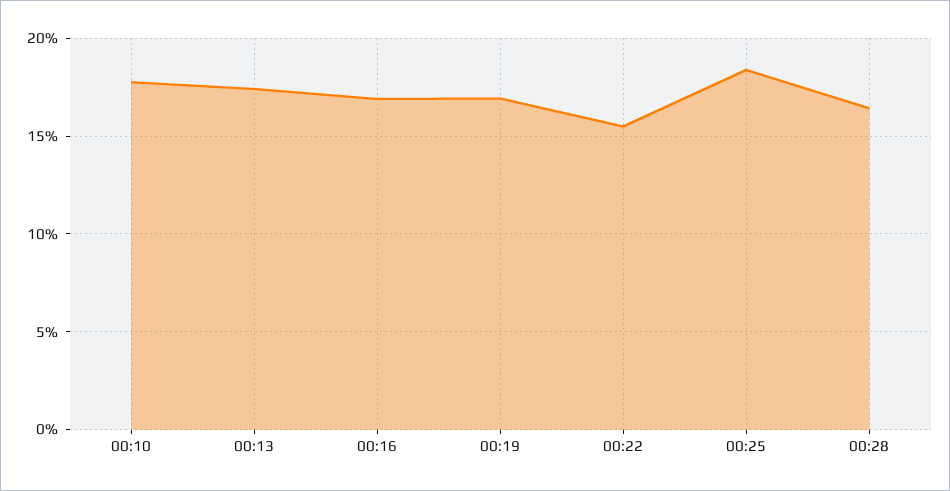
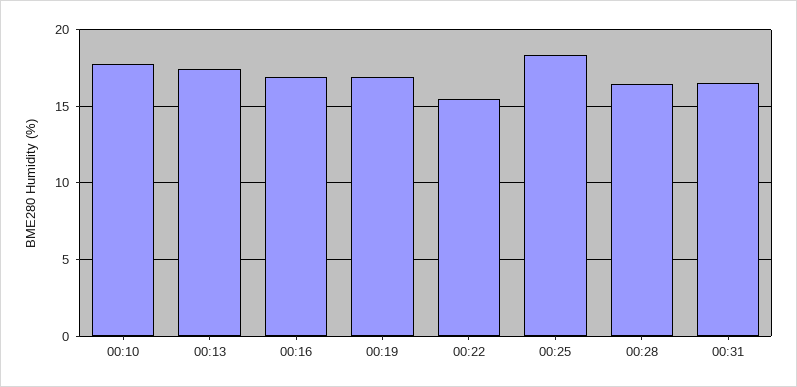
00:31: none -> 16.5

